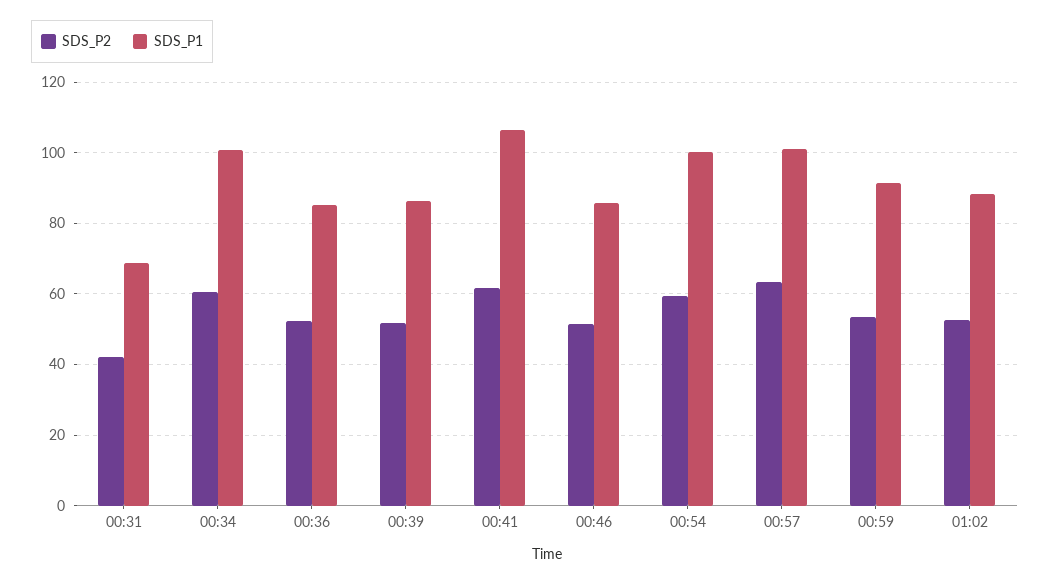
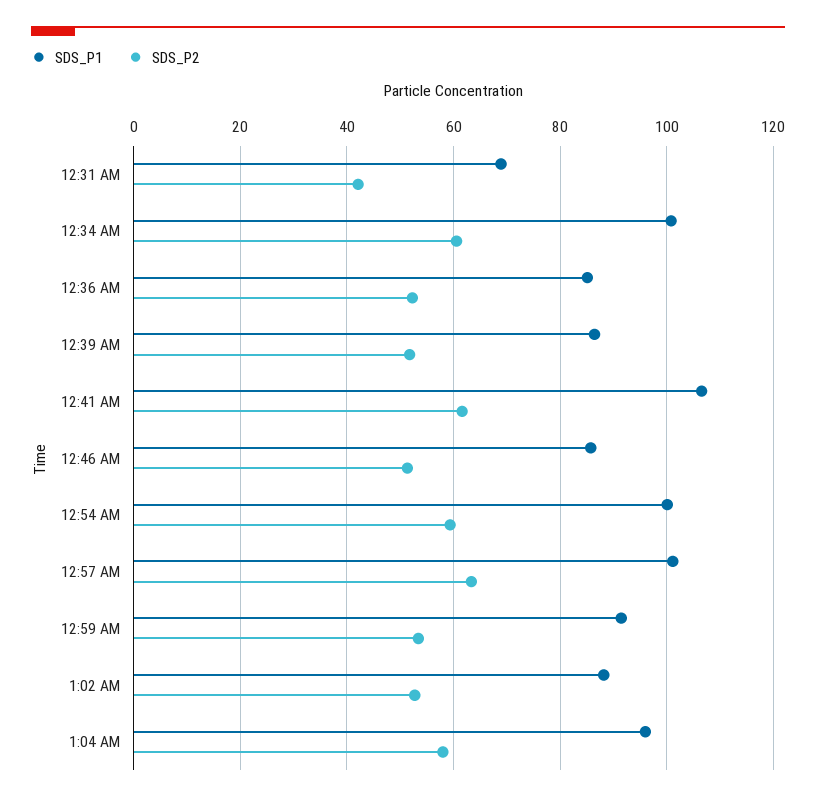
SDS_P1, 1:04 AM: none -> 96
SDS_P2, 1:04 AM: none -> 58

